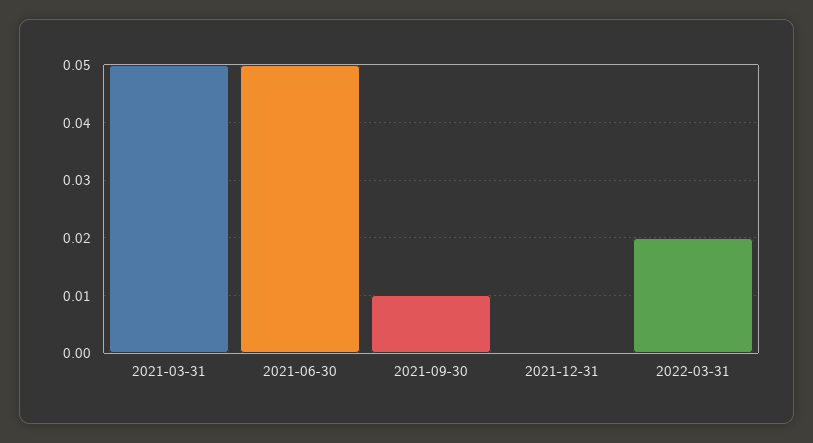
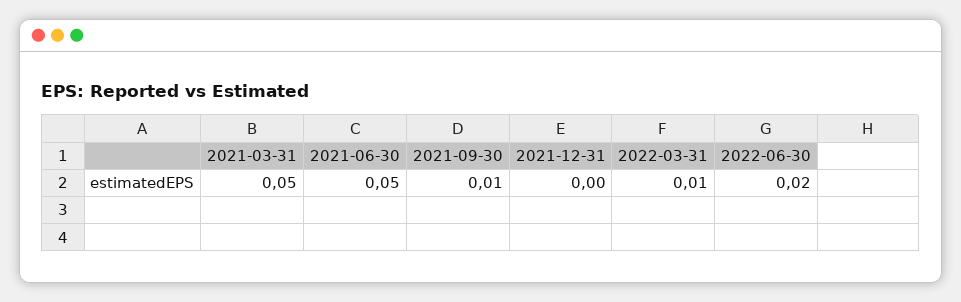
2022-03-31: 0.02 -> 0.01
2022-06-30: none -> 0.02

